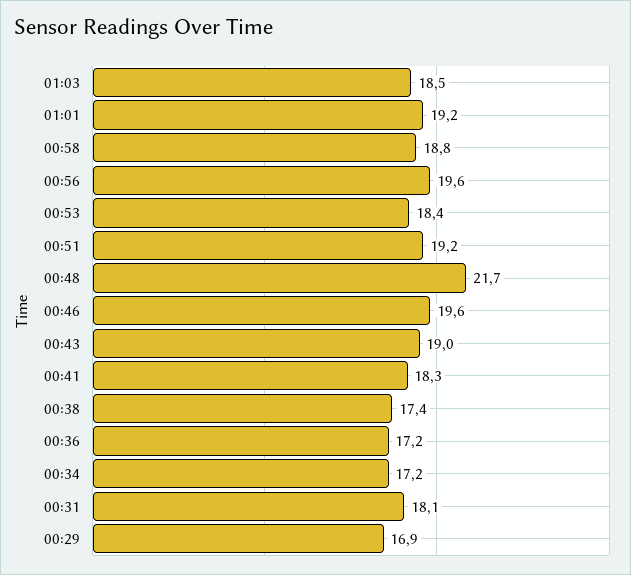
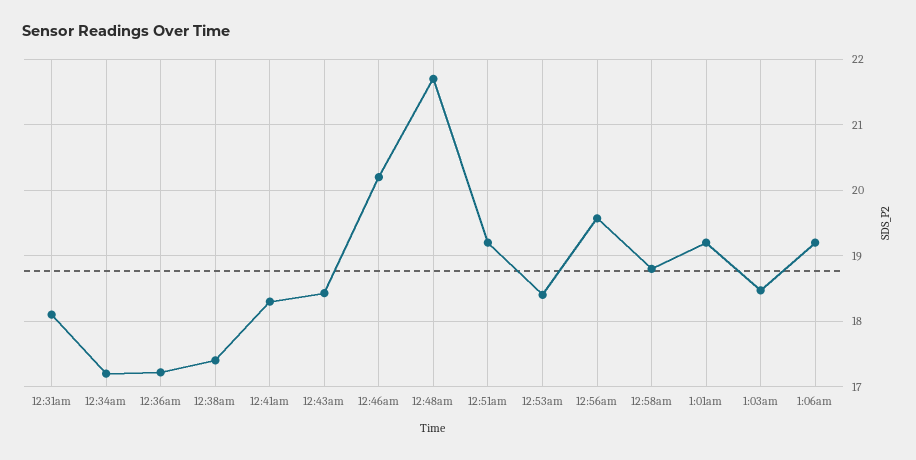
00:46: 19.6 -> 20.2
00:43: 19 -> 18.4
00:29: 16.9 -> none
1:06am: none -> 19.2

